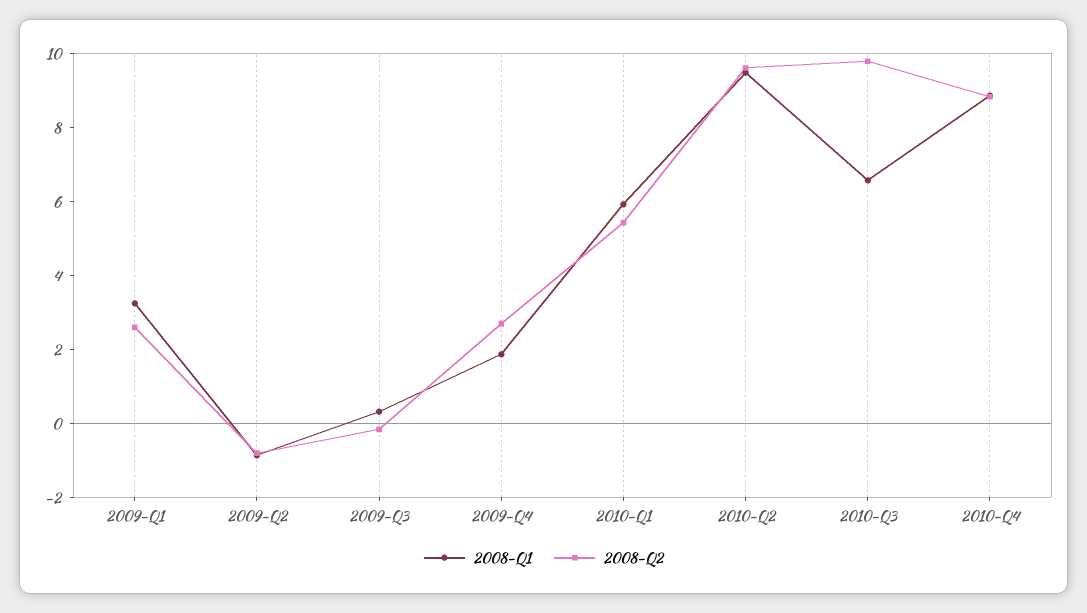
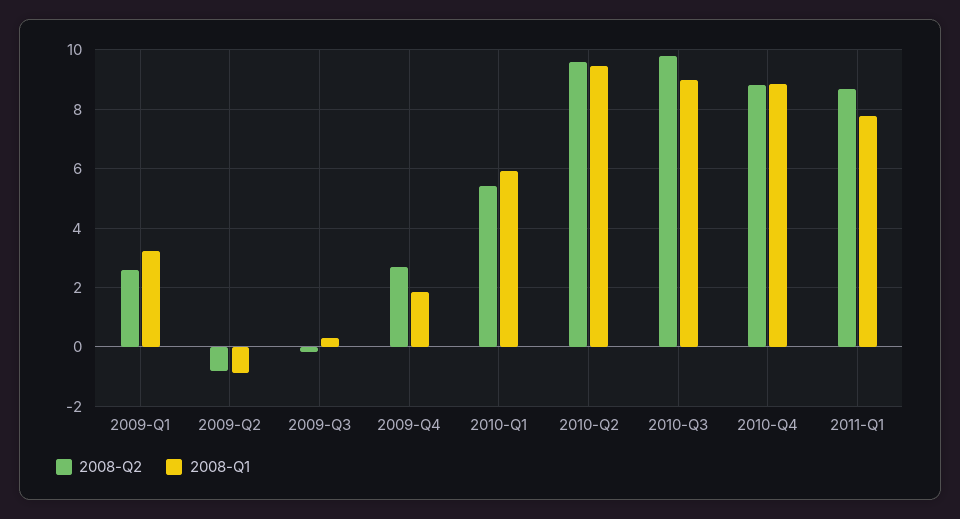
2008-Q1, 2010-Q3: 6.5 -> 9
2008-Q2, 2011-Q1: none -> 8.75
2008-Q1, 2011-Q1: none -> 7.75

